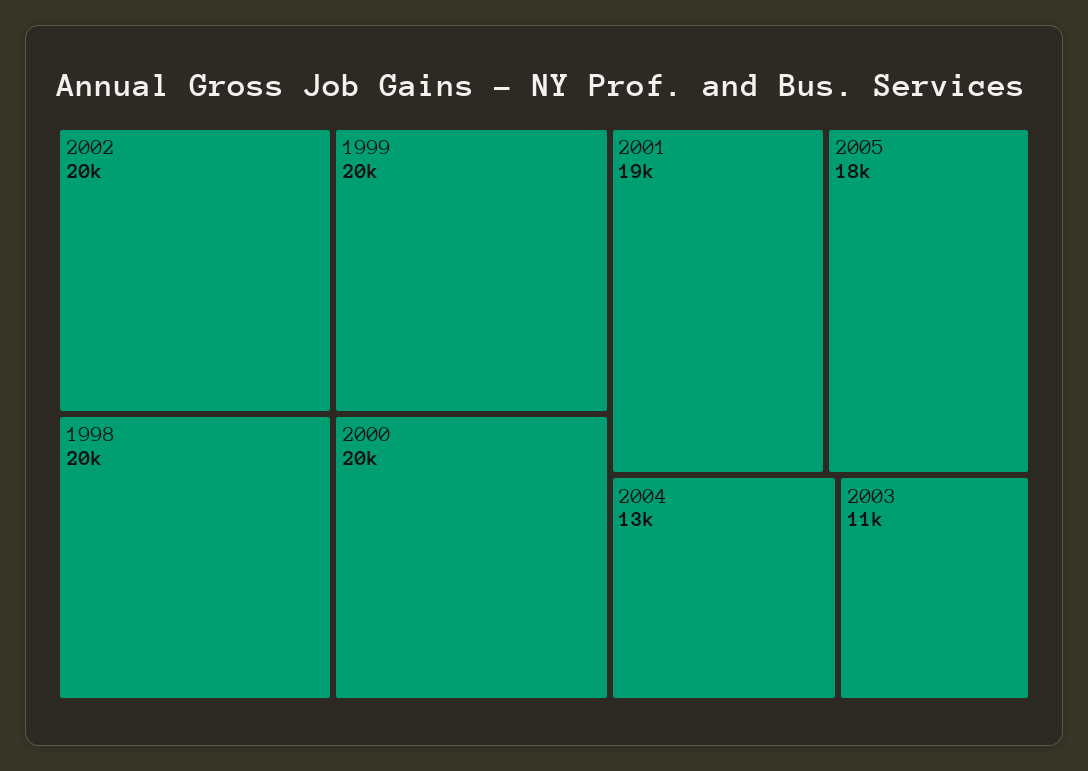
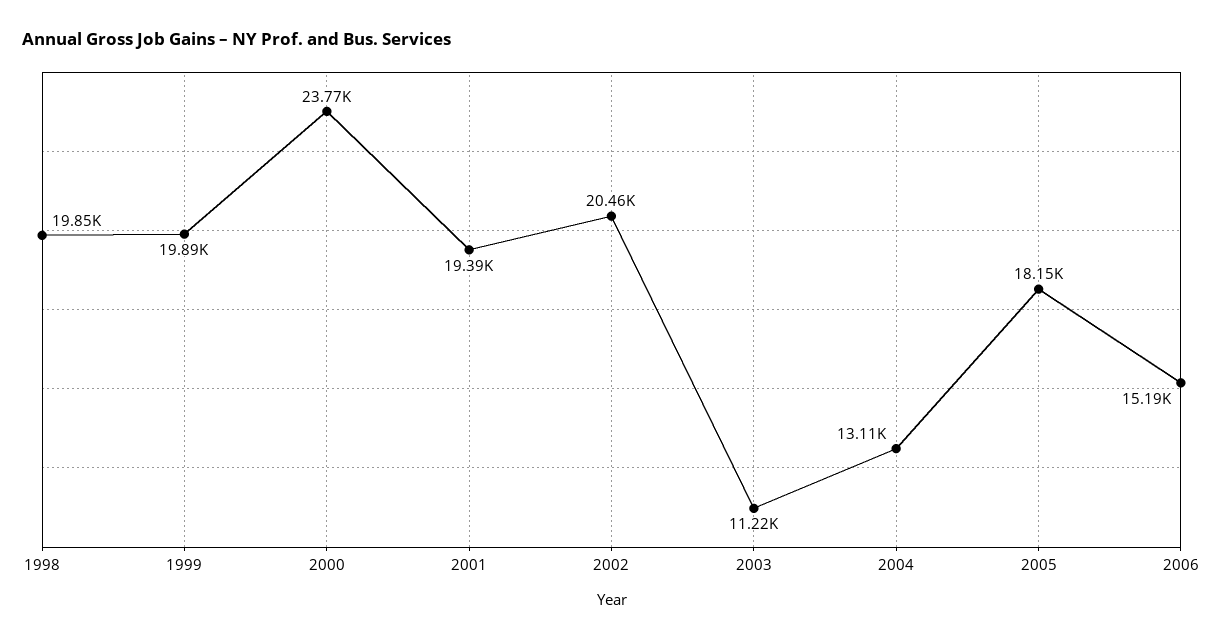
2000: 20000 -> 23770
2006: none -> 15190

